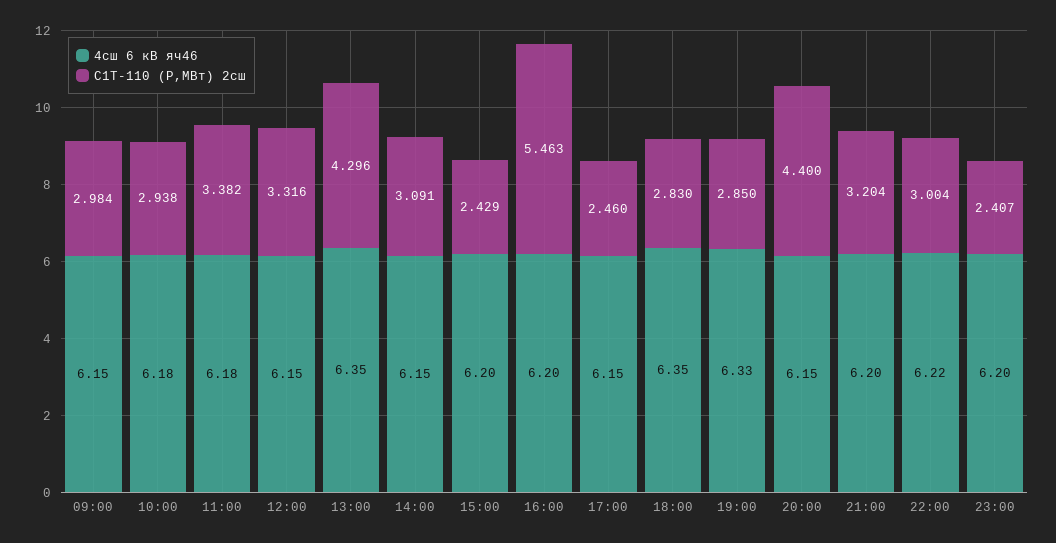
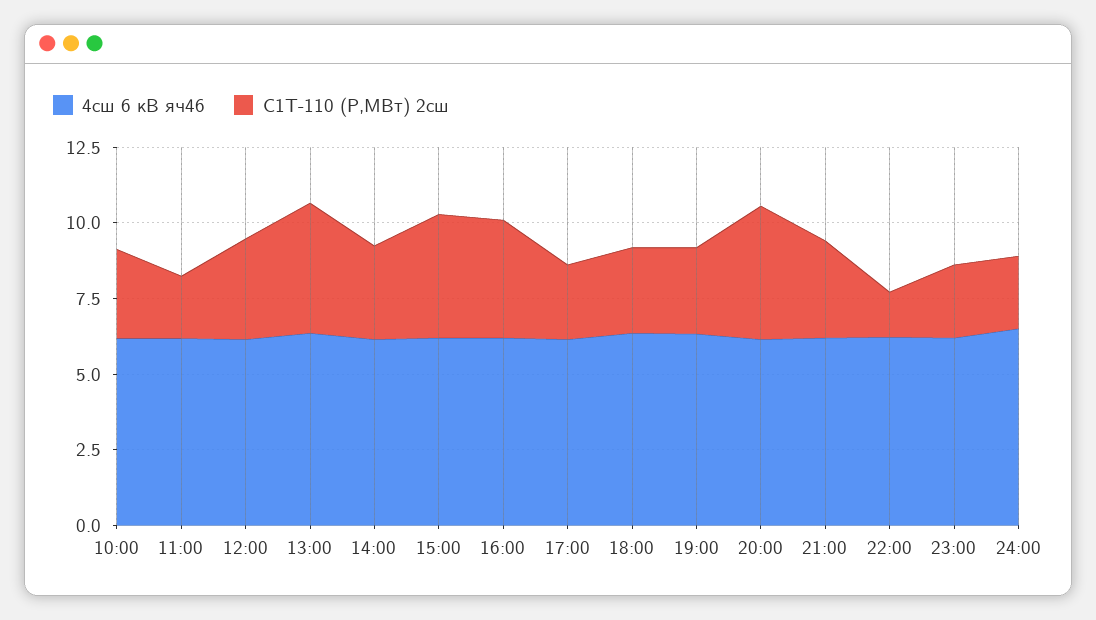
4сш 6 кВ яч46, 09:00: 6.15 -> none
С1Т-110 (P,МВт) 2сш, 09:00: 2.984 -> none
С1Т-110 (P,МВт) 2сш, 11:00: 3.382 -> 2
С1Т-110 (P,МВт) 2сш, 15:00: 2.429 -> 4
С1Т-110 (P,МВт) 2сш, 16:00: 5.463 -> 4
С1Т-110 (P,МВт) 2сш, 22:00: 3.004 -> 1.5
4сш 6 кВ яч46, 24:00: none -> 6.5
С1Т-110 (P,МВт) 2сш, 24:00: none -> 2.5

